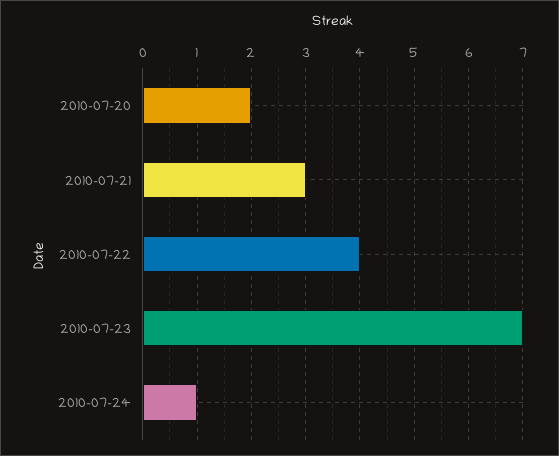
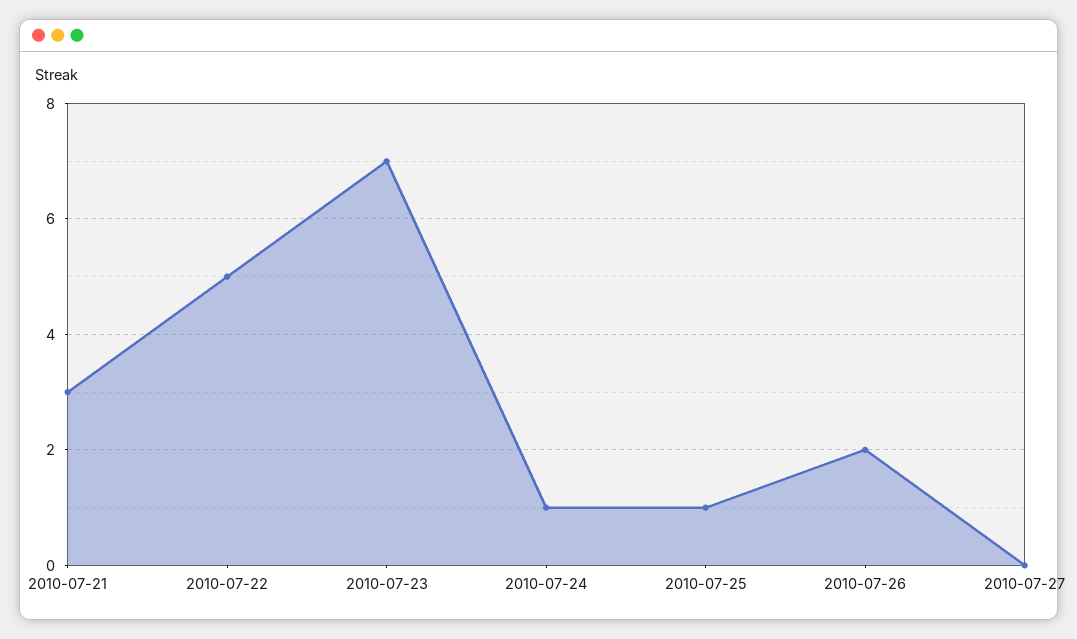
2010-07-20: 2 -> none
2010-07-22: 4 -> 5
2010-07-25: none -> 1
2010-07-26: none -> 2
2010-07-27: none -> 0

